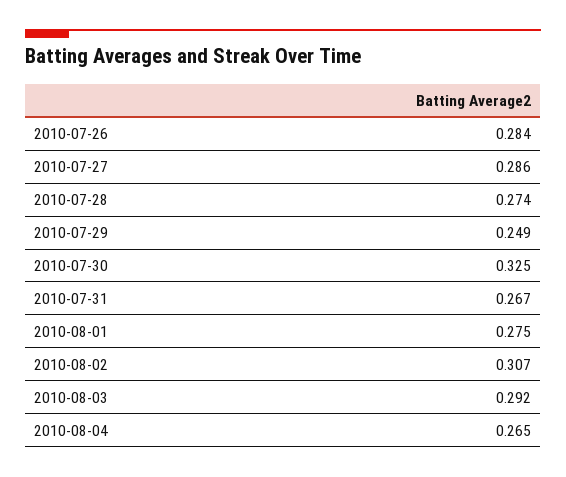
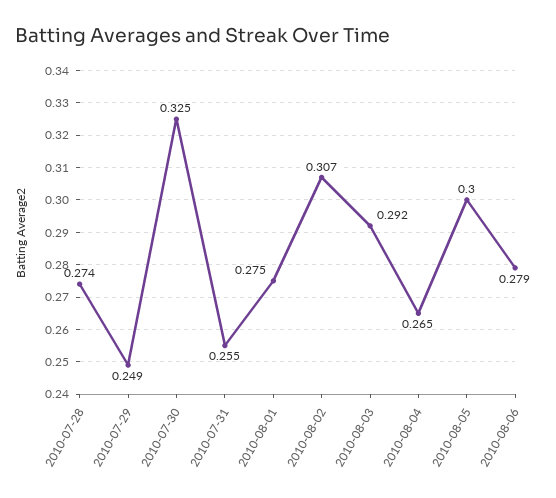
2010-07-26: 0.284 -> none
2010-07-27: 0.286 -> none
2010-07-31: 0.267 -> 0.255
2010-08-05: none -> 0.3
2010-08-06: none -> 0.279

